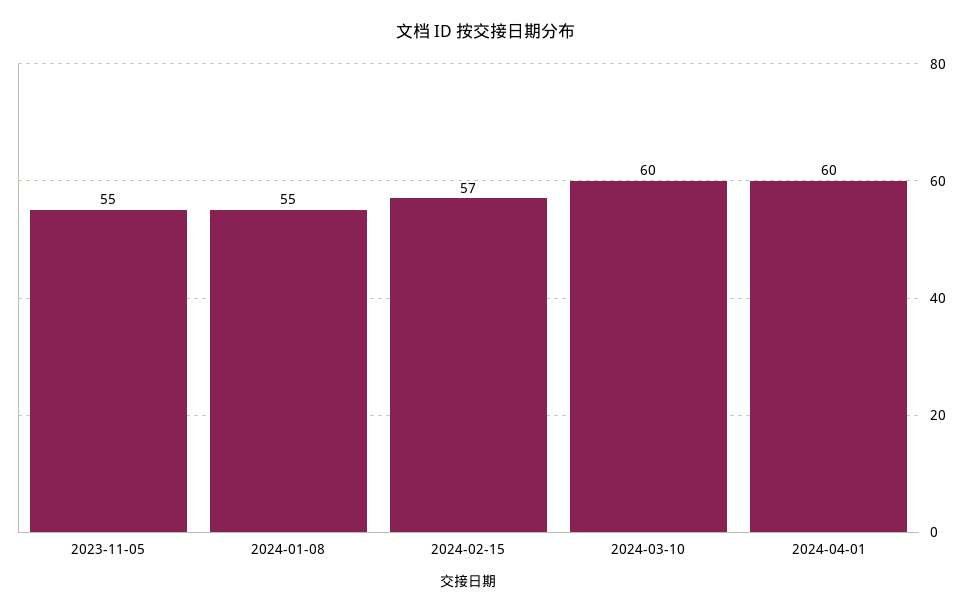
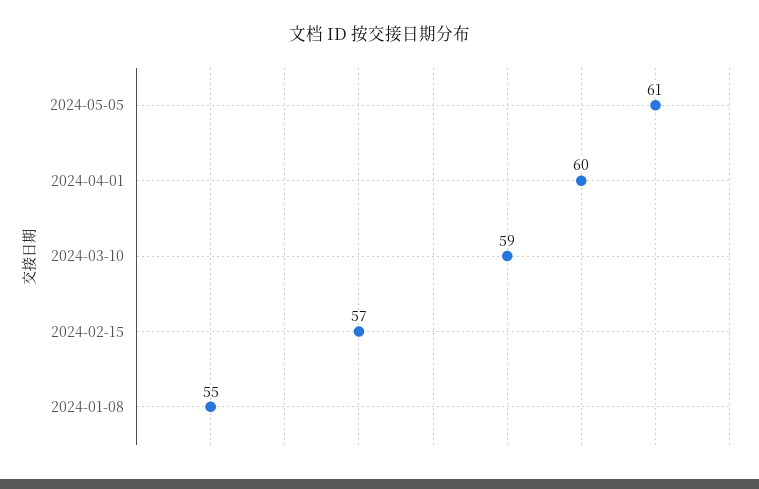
2023-11-05: 55 -> none
2024-03-10: 60 -> 59
2024-05-05: none -> 61

